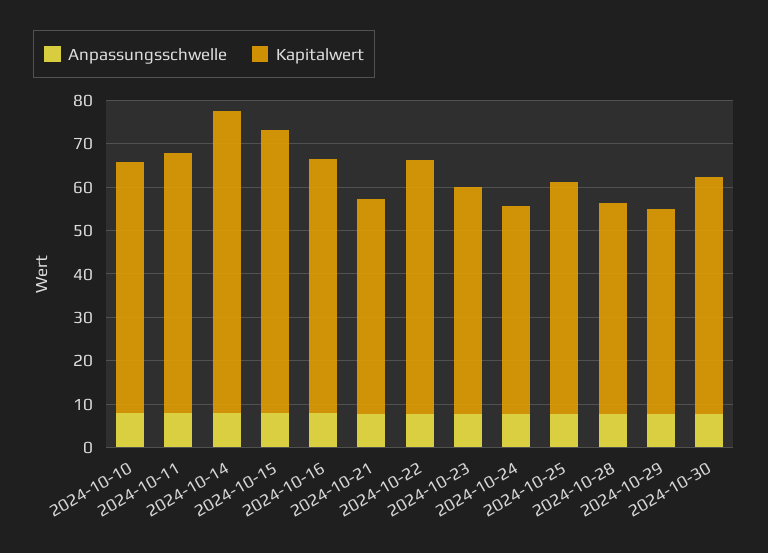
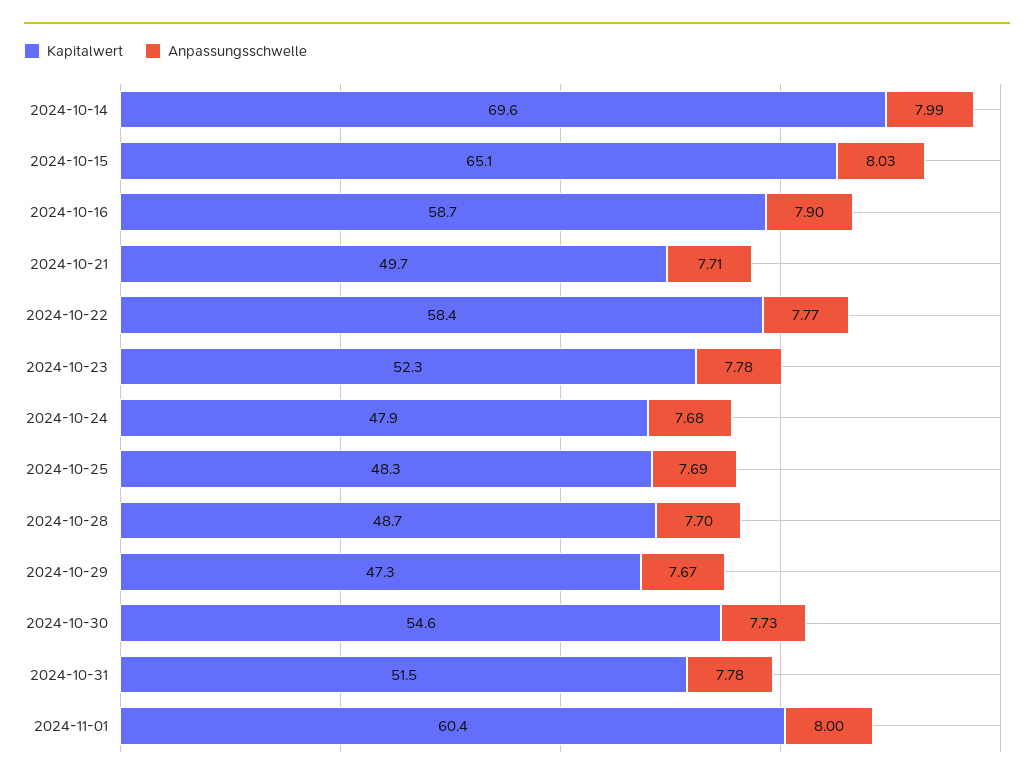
Anpassungsschwelle, 2024-10-10: 8 -> none
Kapitalwert, 2024-10-10: 58 -> none
Anpassungsschwelle, 2024-10-11: 8 -> none
Kapitalwert, 2024-10-11: 60 -> none
Kapitalwert, 2024-10-25: 54 -> 48.3
Kapitalwert, 2024-10-31: none -> 51.5
Anpassungsschwelle, 2024-10-31: none -> 7.78
Kapitalwert, 2024-11-01: none -> 60.4
Anpassungsschwelle, 2024-11-01: none -> 8

